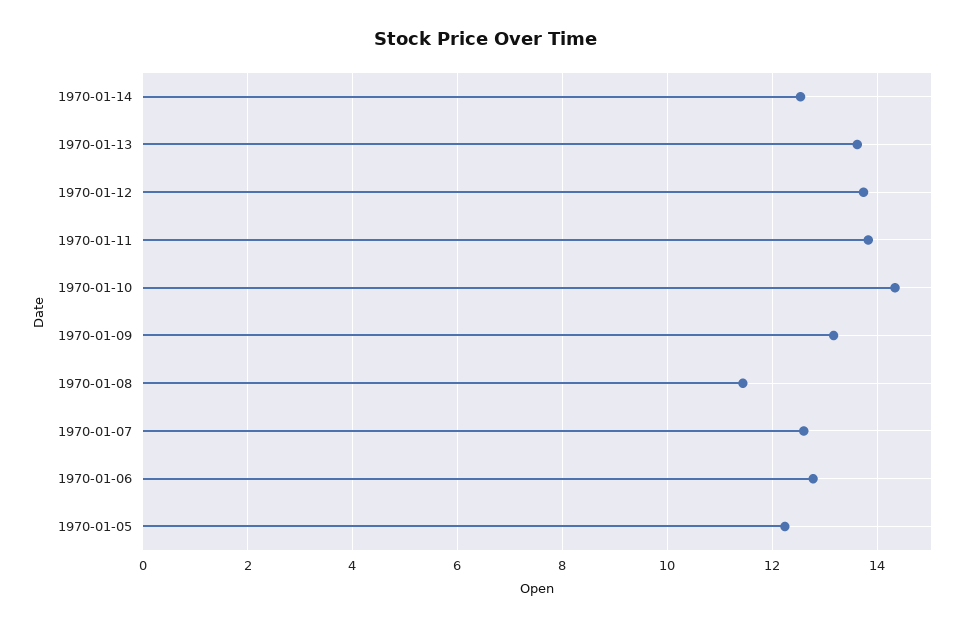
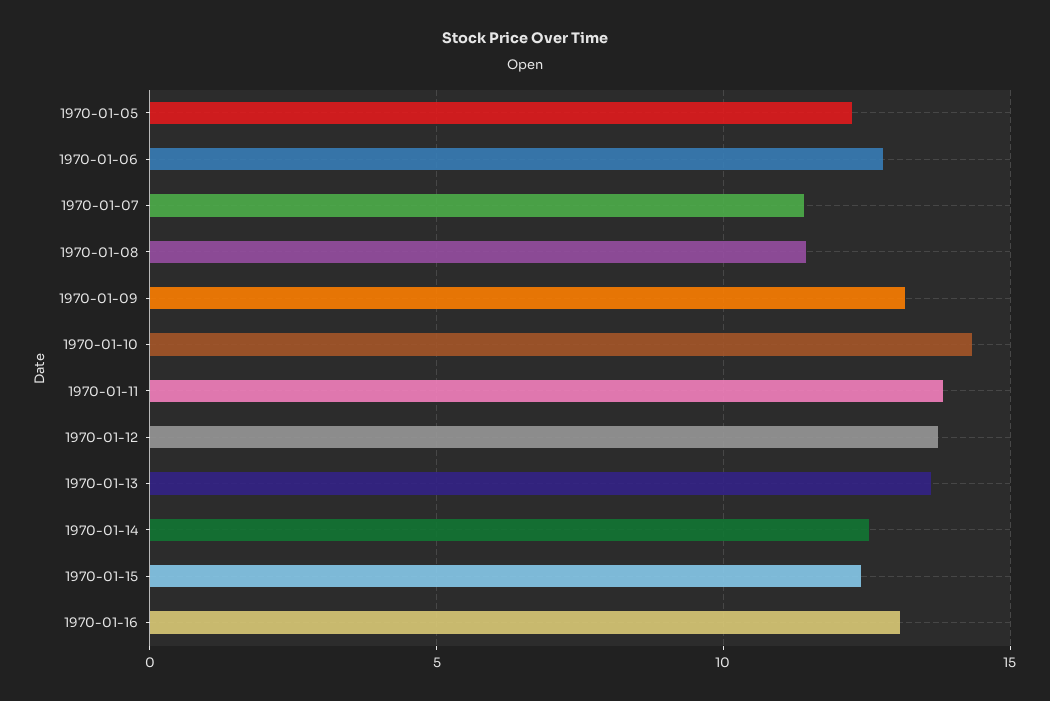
1970-01-07: 12.6 -> 11.5
1970-01-15: none -> 12.5
1970-01-16: none -> 13

